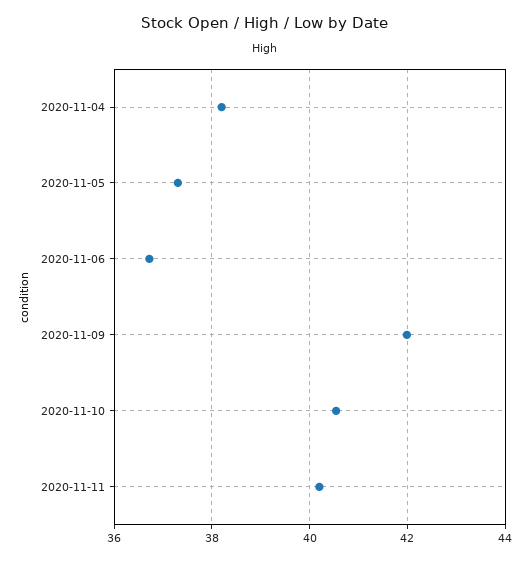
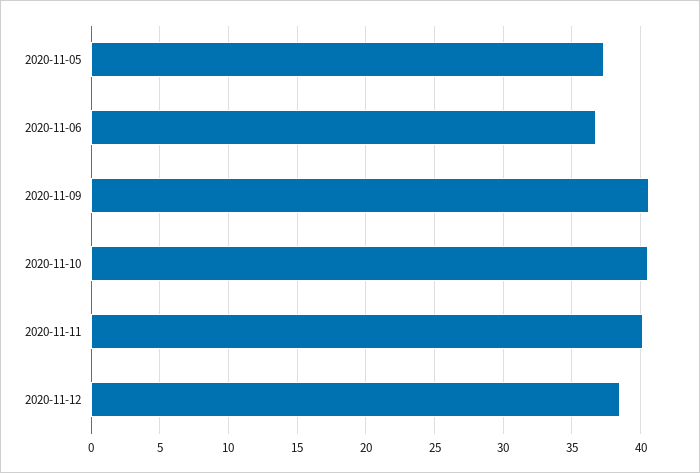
2020-11-04: 38.2 -> none
2020-11-09: 42 -> 40.5
2020-11-12: none -> 38.5

